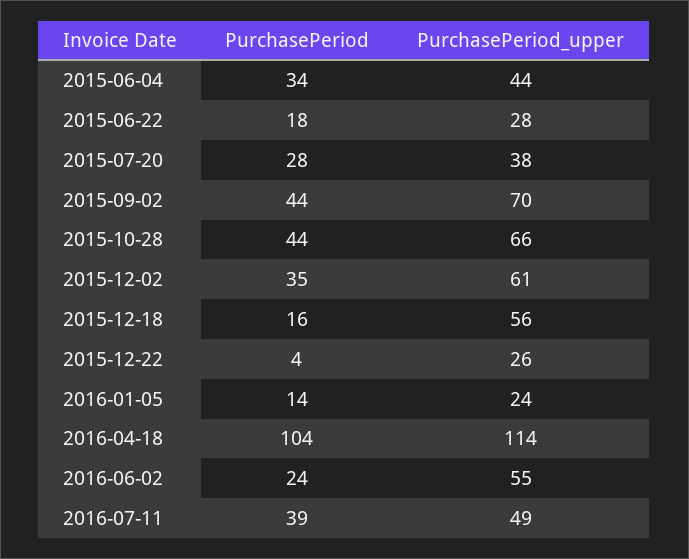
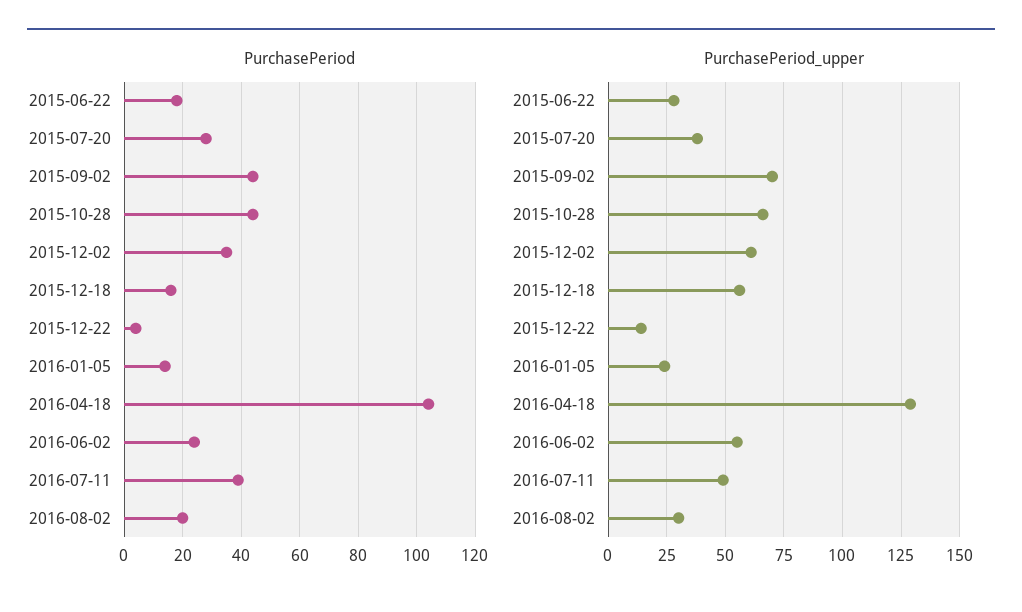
PurchasePeriod, 2015-06-04: 34 -> none
PurchasePeriod_upper, 2015-06-04: 44 -> none
PurchasePeriod_upper, 2015-12-22: 26 -> 15
PurchasePeriod_upper, 2016-04-18: 114 -> 130
PurchasePeriod, 2016-08-02: none -> 20
PurchasePeriod_upper, 2016-08-02: none -> 30

